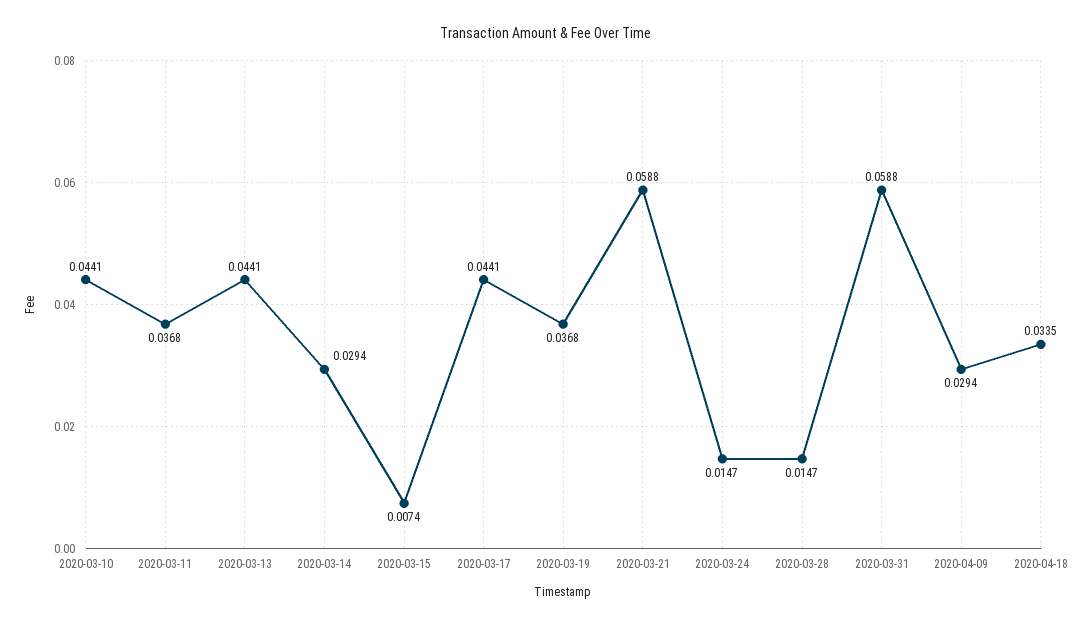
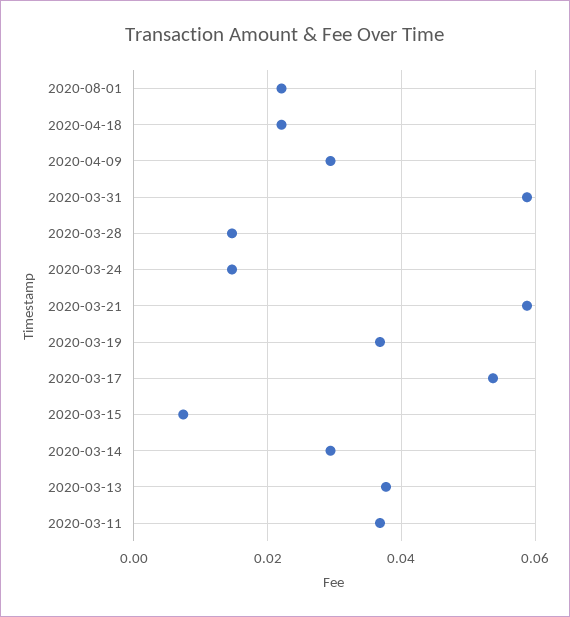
2020-03-10: 0.0441 -> none
2020-03-13: 0.0441 -> 0.038
2020-03-17: 0.0441 -> 0.054
2020-04-18: 0.0335 -> 0.022
2020-08-01: none -> 0.022

